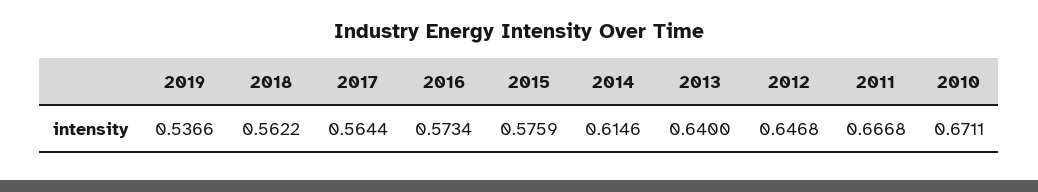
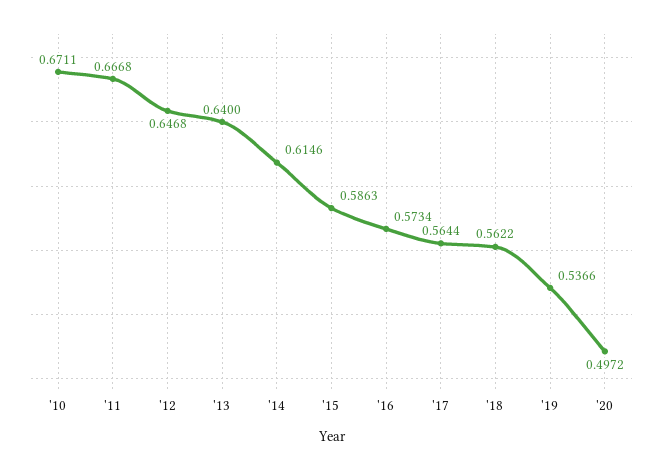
2015: 0.5759 -> 0.5863
'20: none -> 0.4972

